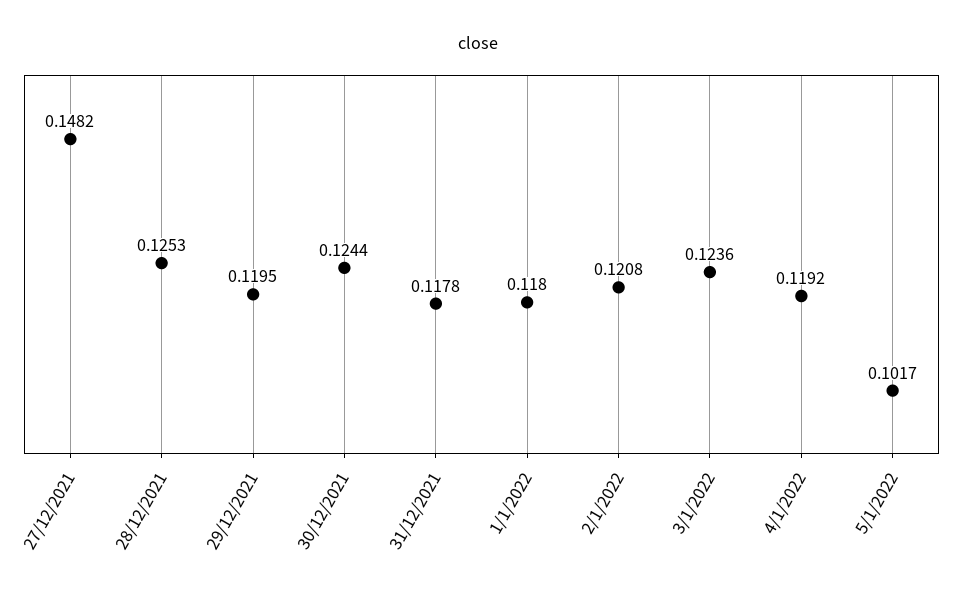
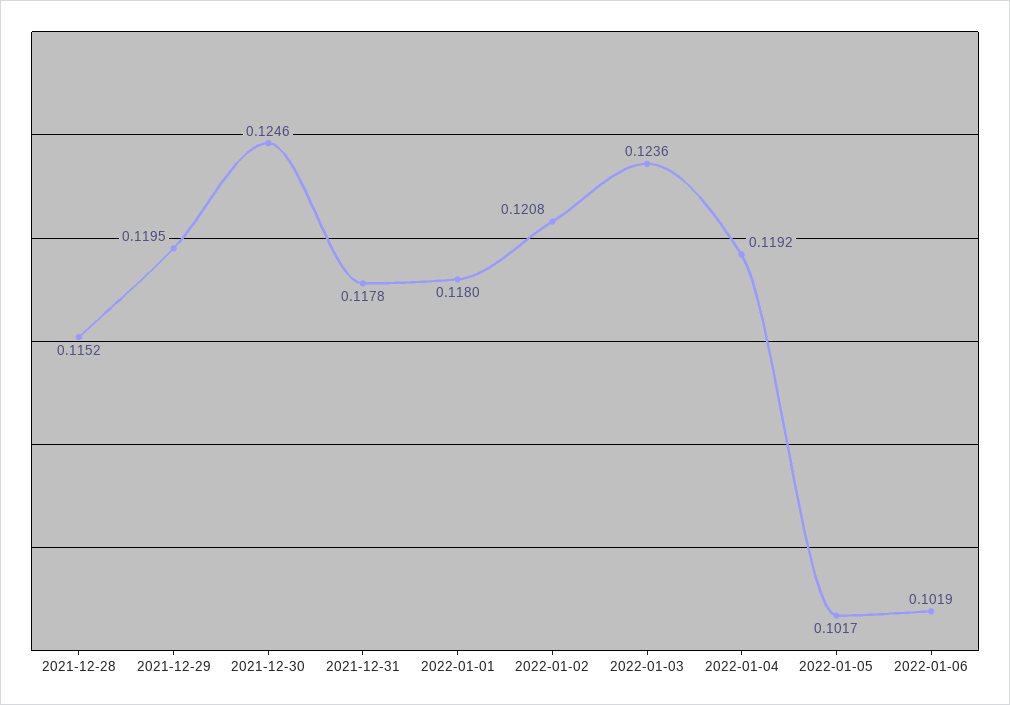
27/12/2021: 0.1482 -> none
28/12/2021: 0.1253 -> 0.1152
30/12/2021: 0.1244 -> 0.1246
2022-01-06: none -> 0.1019

